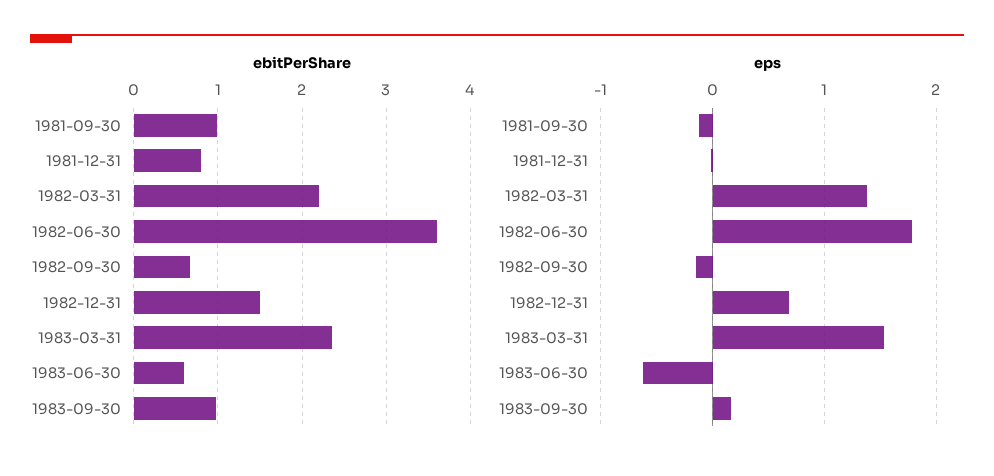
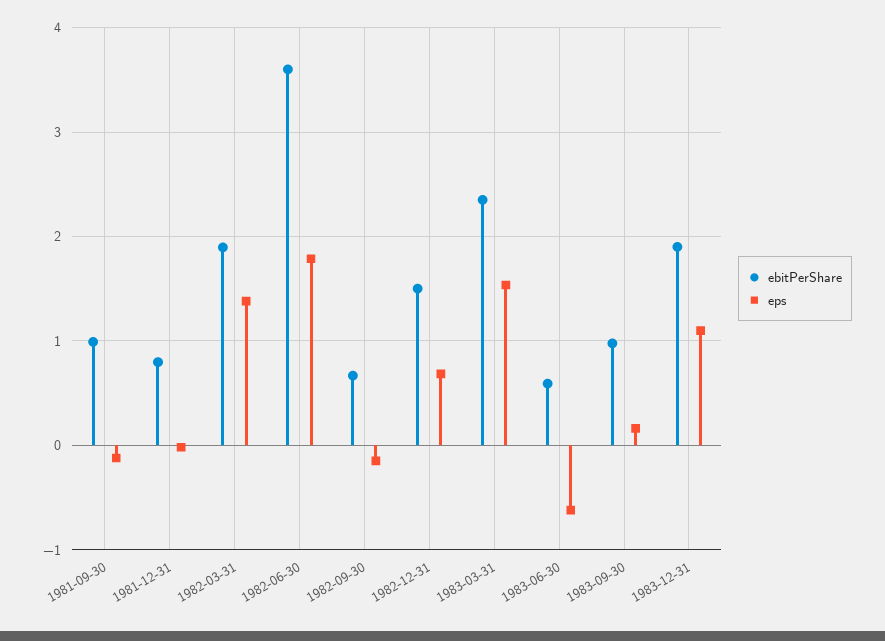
ebitPerShare, 1982-03-31: 2.2 -> 1.9
ebitPerShare, 1983-12-31: none -> 1.9
eps, 1983-12-31: none -> 1.1

